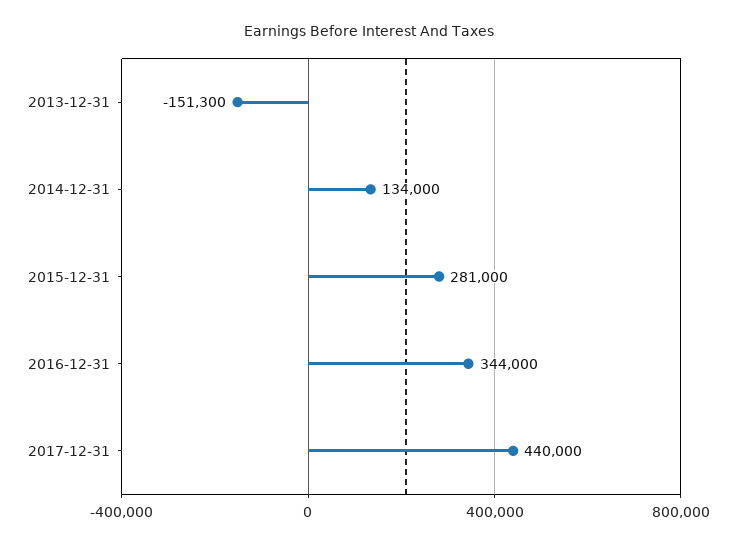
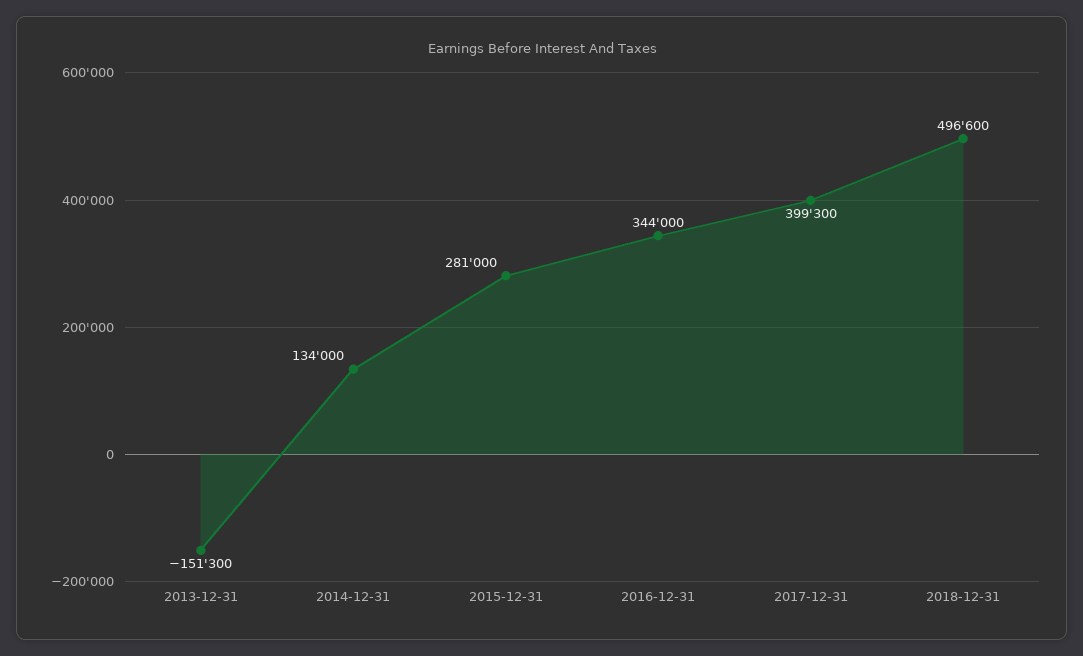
2017-12-31: 440000 -> 399300
2018-12-31: none -> 496600

